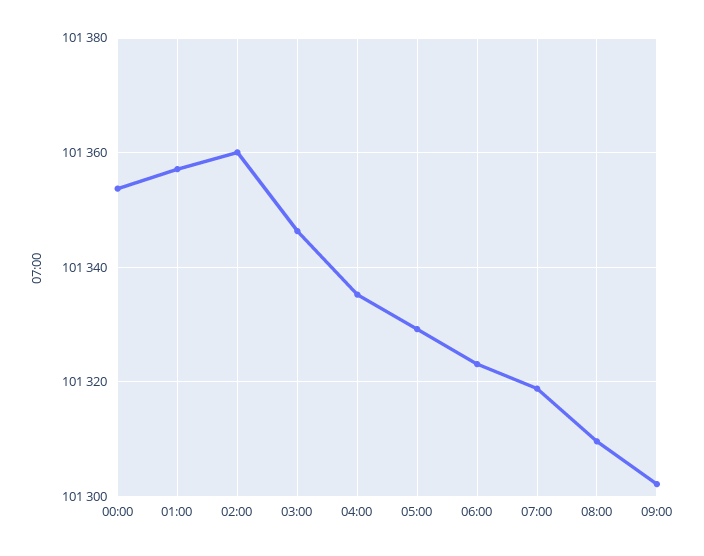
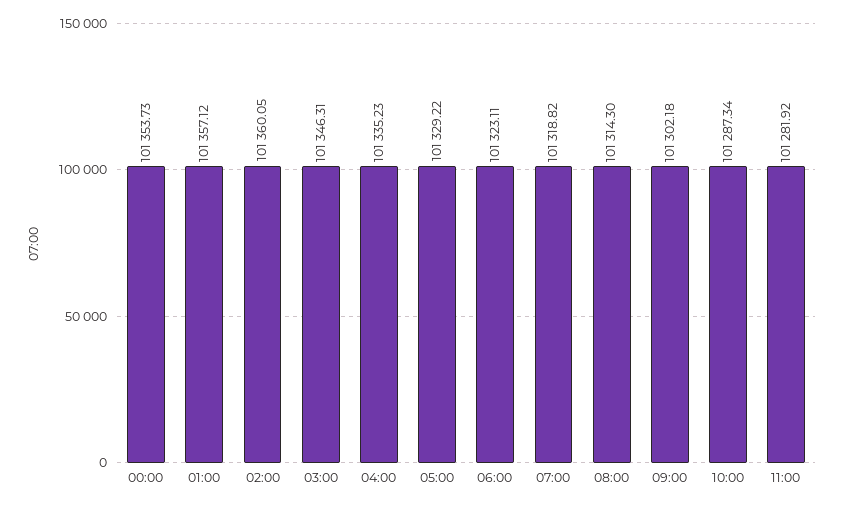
08:00: 101310 -> 101314.3
10:00: none -> 101287.34
11:00: none -> 101281.92

